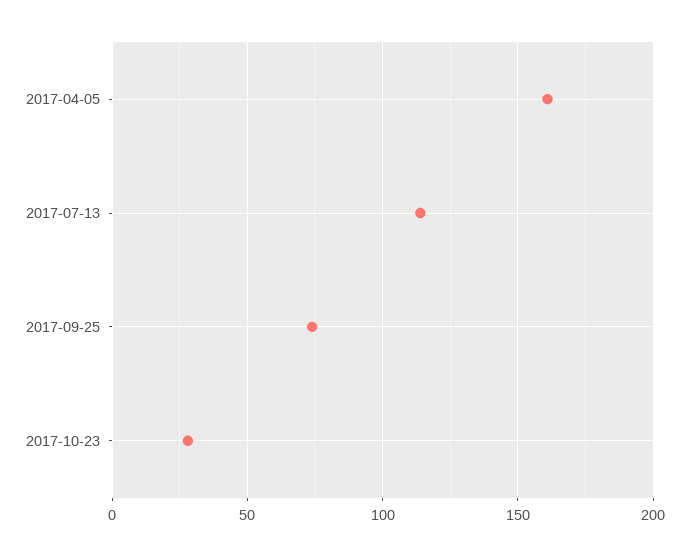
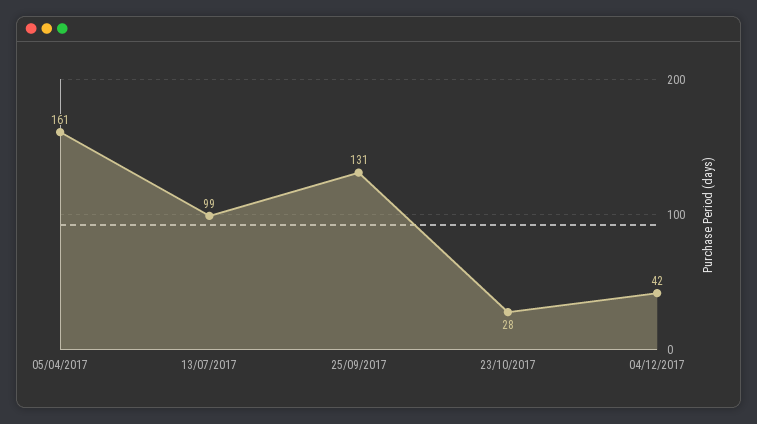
2017-07-13: 115 -> 99
2017-09-25: 75 -> 131
04/12/2017: none -> 42

